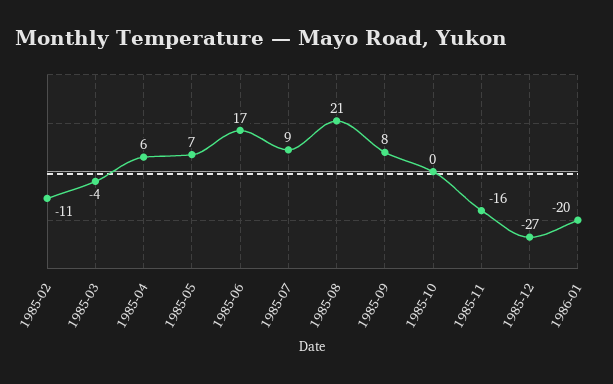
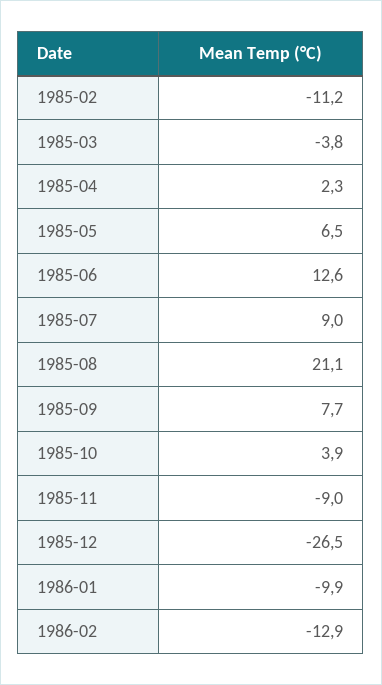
1985-04: 6 -> 2.3
1985-06: 17 -> 12.6
1985-10: 0 -> 3.9
1985-11: -16 -> -9
1986-01: -20 -> -9.9
1986-02: none -> -12.9

